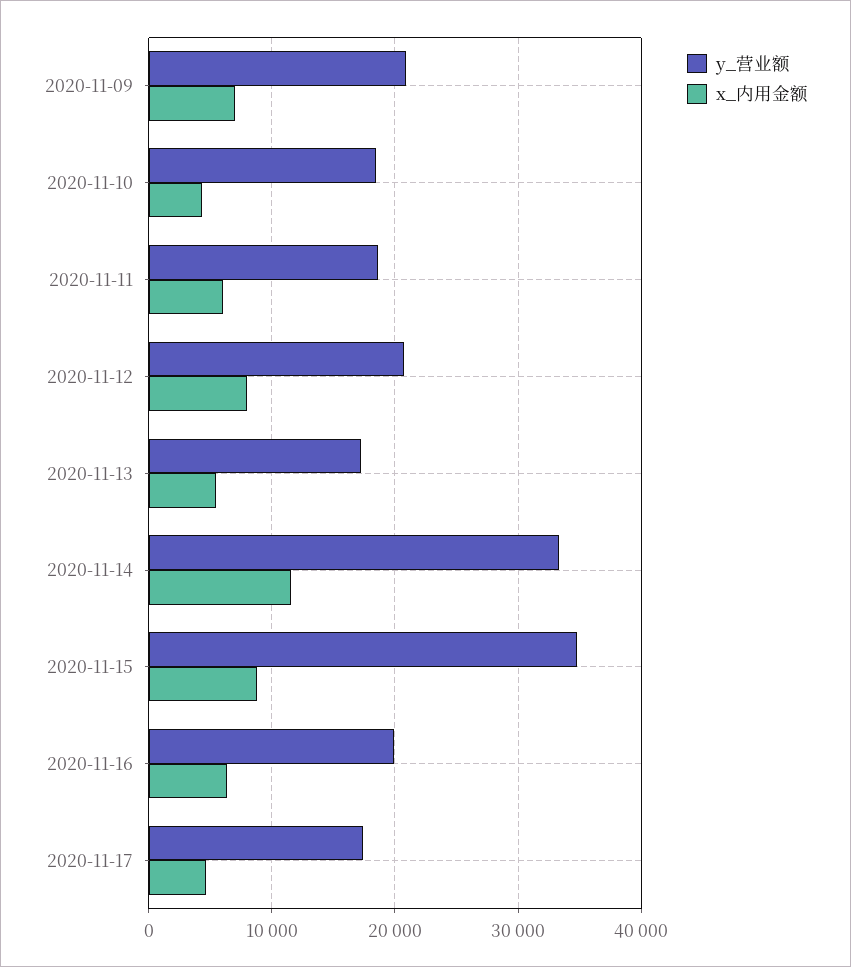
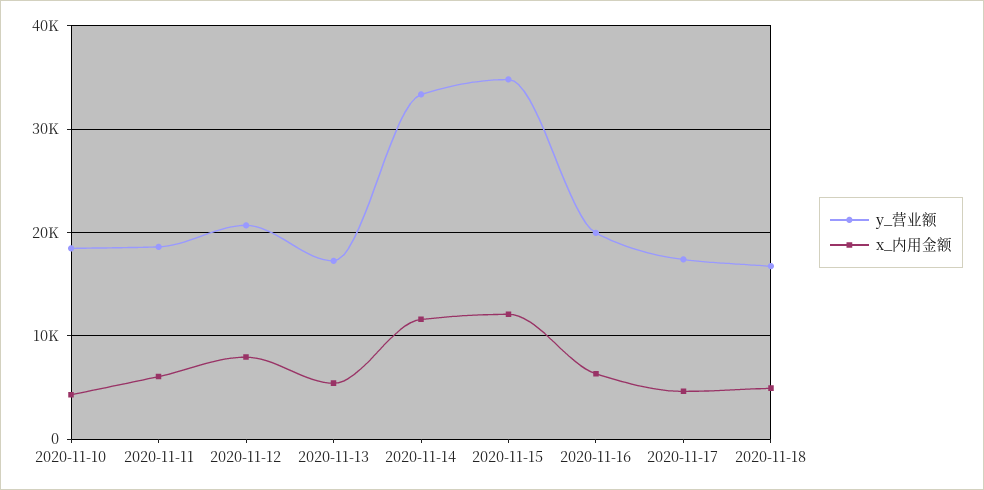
y_营业额, 2020-11-09: 21000 -> none
x_内用金额, 2020-11-09: 7000 -> none
x_内用金额, 2020-11-15: 9000 -> 12000
y_营业额, 2020-11-18: none -> 17000
x_内用金额, 2020-11-18: none -> 5000

